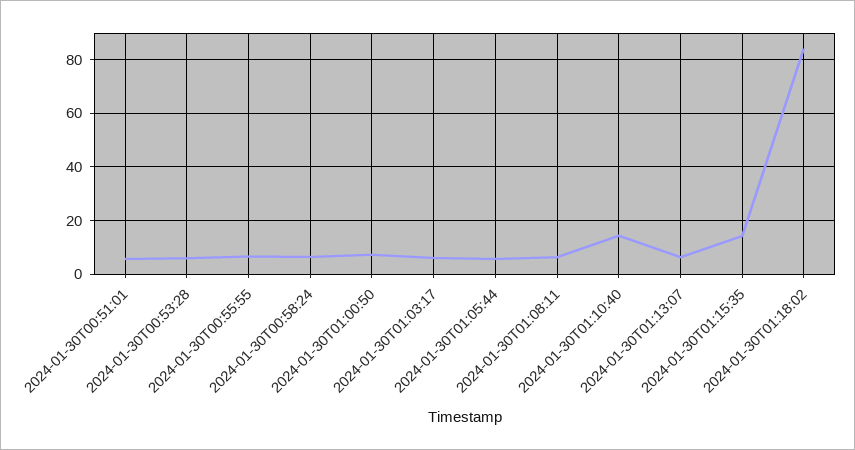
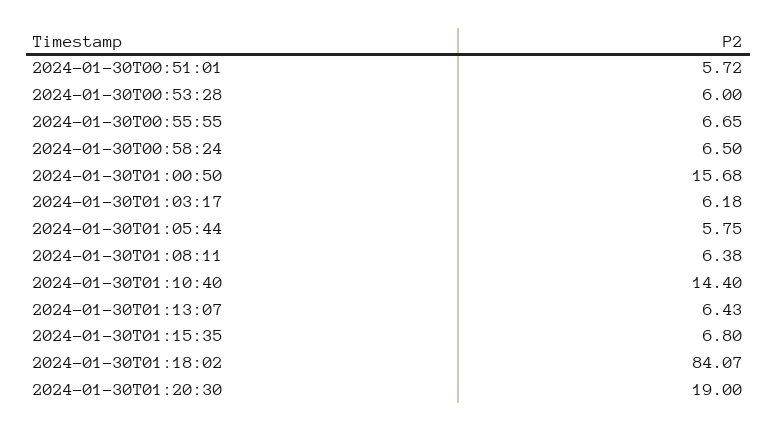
2024-01-30T01:00:50: 7.5 -> 15.68
2024-01-30T01:15:35: 15 -> 6.8
2024-01-30T01:20:30: none -> 19

